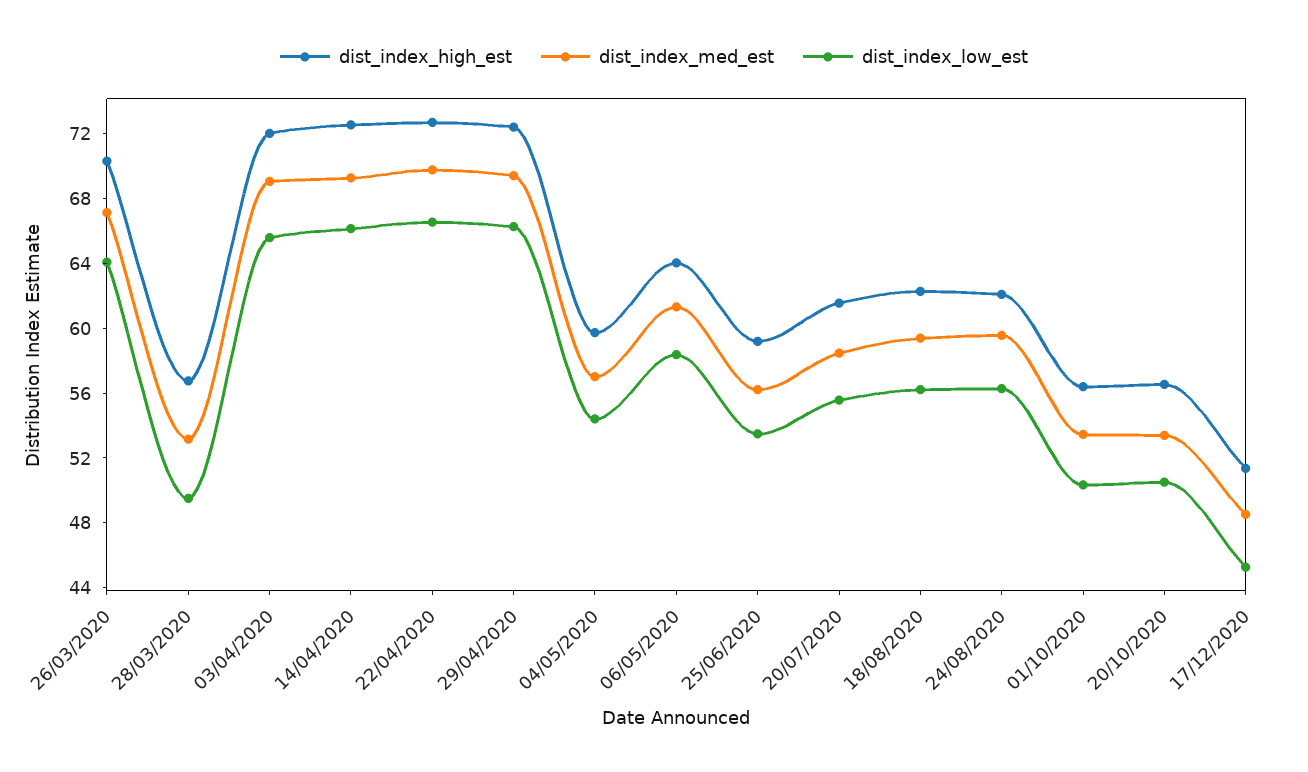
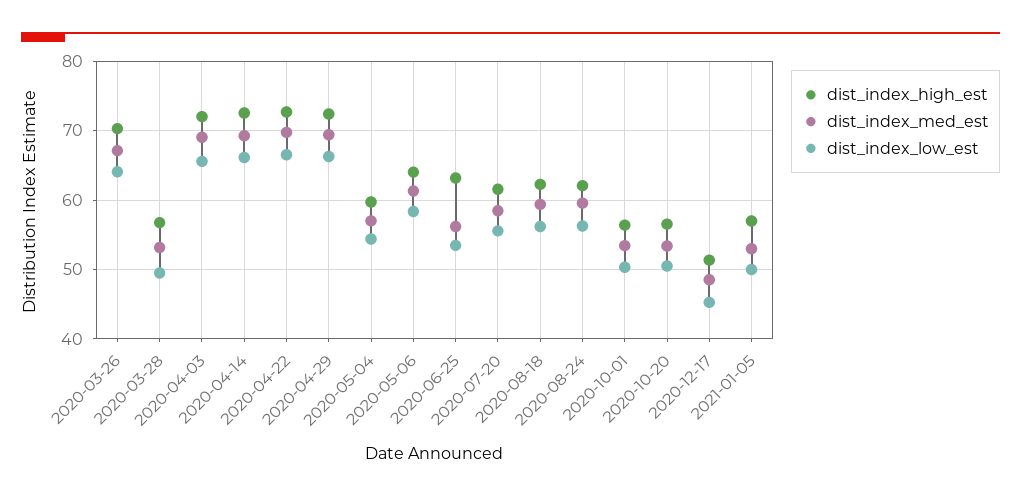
dist_index_high_est, 25/06/2020: 59 -> 63
dist_index_high_est, 2021-01-05: none -> 57
dist_index_med_est, 2021-01-05: none -> 53
dist_index_low_est, 2021-01-05: none -> 50

